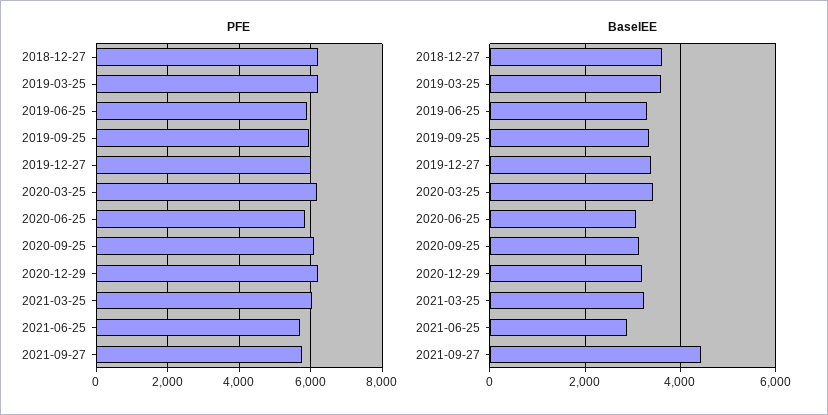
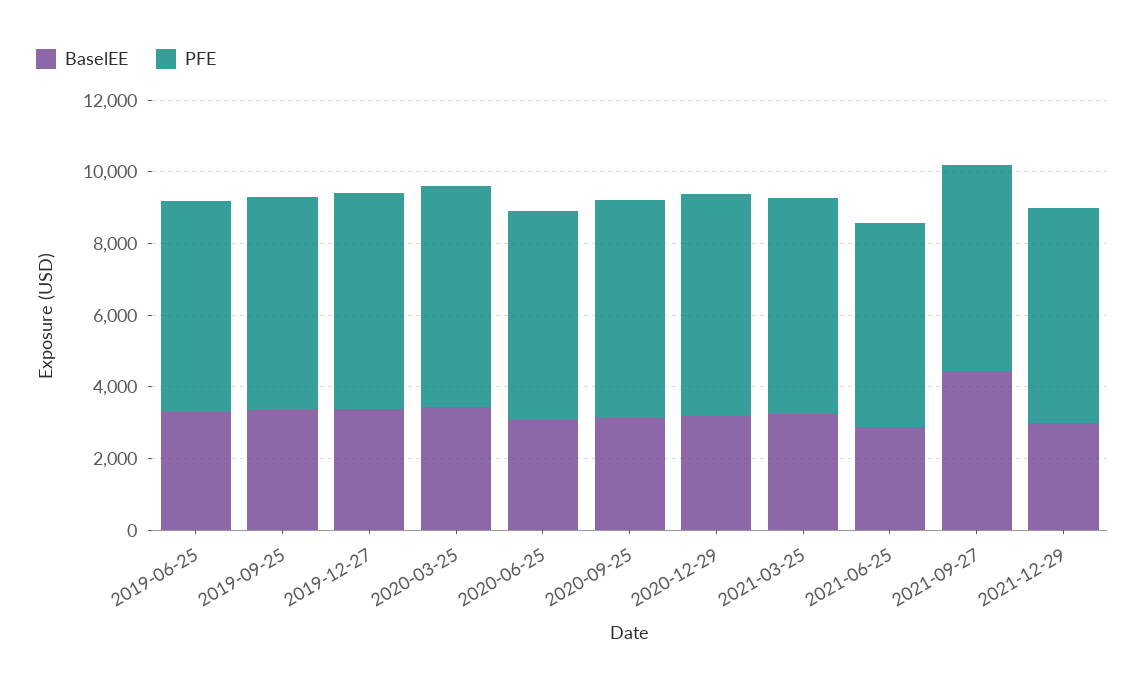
PFE, 2018-12-27: 6200 -> none
PFE, 2019-03-25: 6200 -> none
BaselEE, 2018-12-27: 3600 -> none
BaselEE, 2019-03-25: 3600 -> none
BaselEE, 2021-12-29: none -> 3000
PFE, 2021-12-29: none -> 6000

